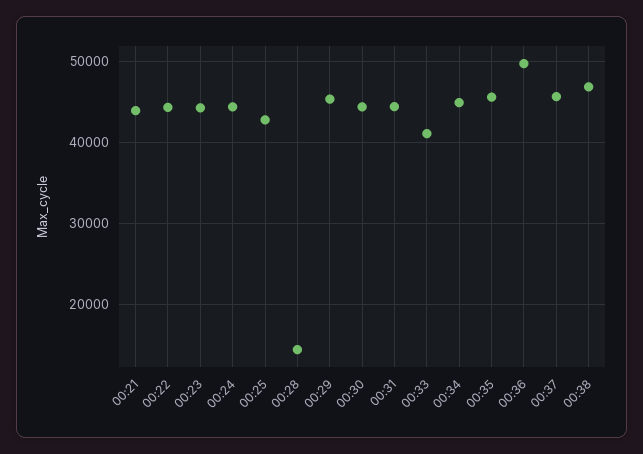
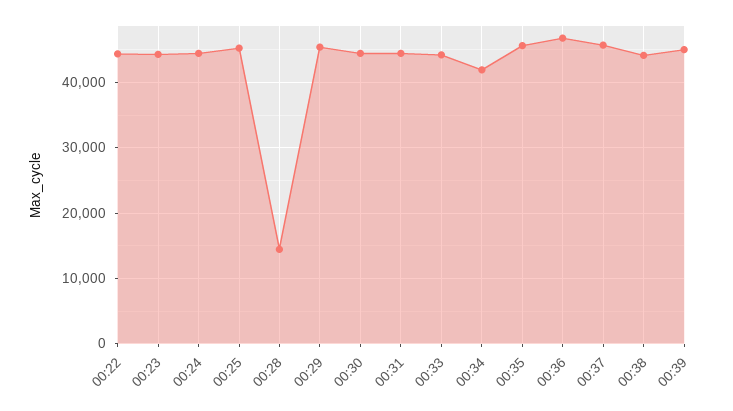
00:21: 44000 -> none
00:25: 43000 -> 45000
00:33: 41000 -> 44000
00:34: 45000 -> 42000
00:36: 50000 -> 47000
00:38: 47000 -> 44000
00:39: none -> 45000

